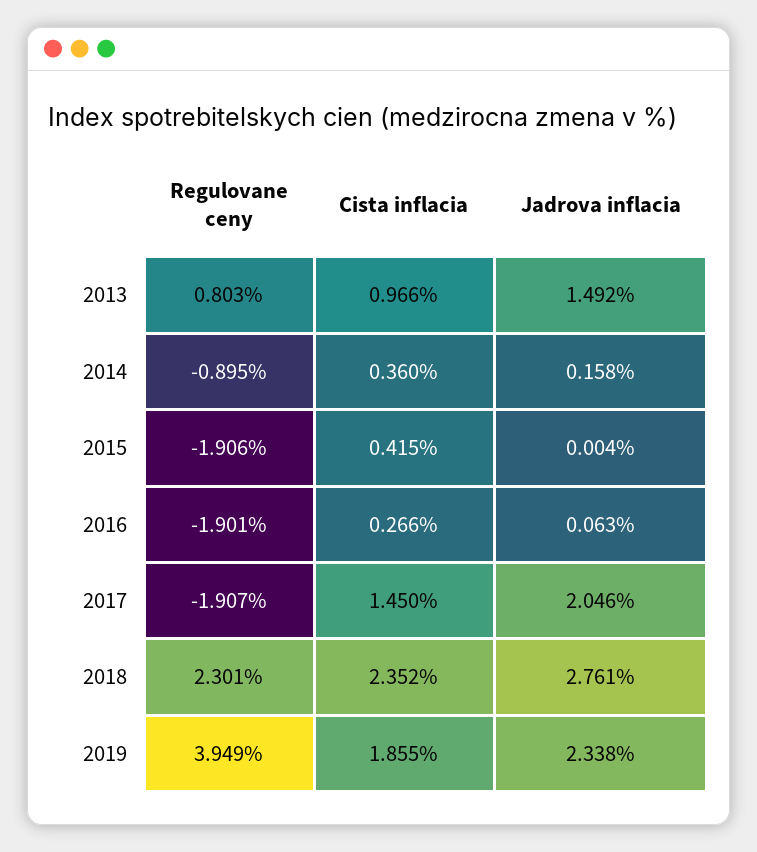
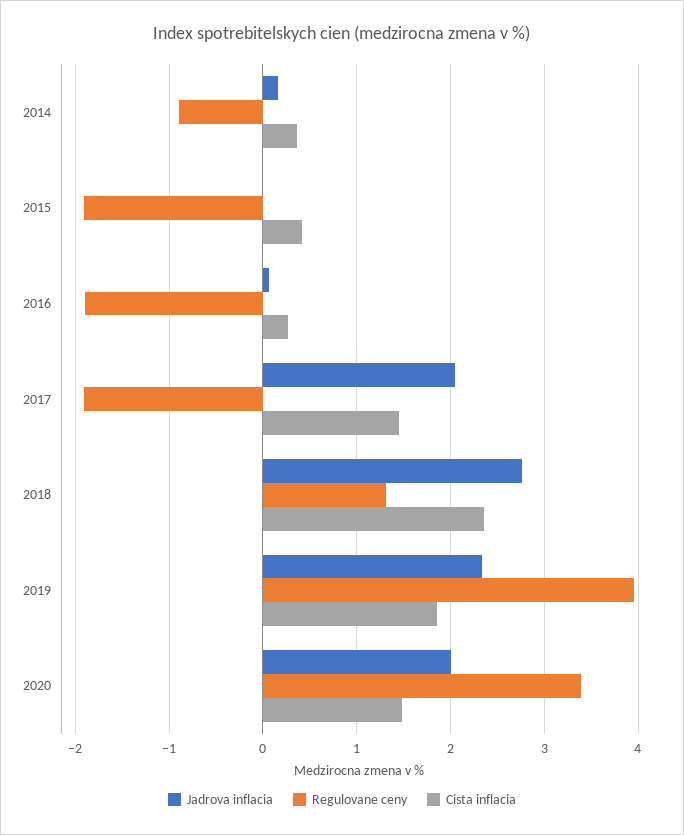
Regulovane ceny, 2013: 0.803 -> none
Cista inflacia, 2013: 0.966 -> none
Jadrova inflacia, 2013: 1.492 -> none
Regulovane ceny, 2018: 2.301 -> 1.3
Jadrova inflacia, 2020: none -> 2
Regulovane ceny, 2020: none -> 3.4
Cista inflacia, 2020: none -> 1.5

